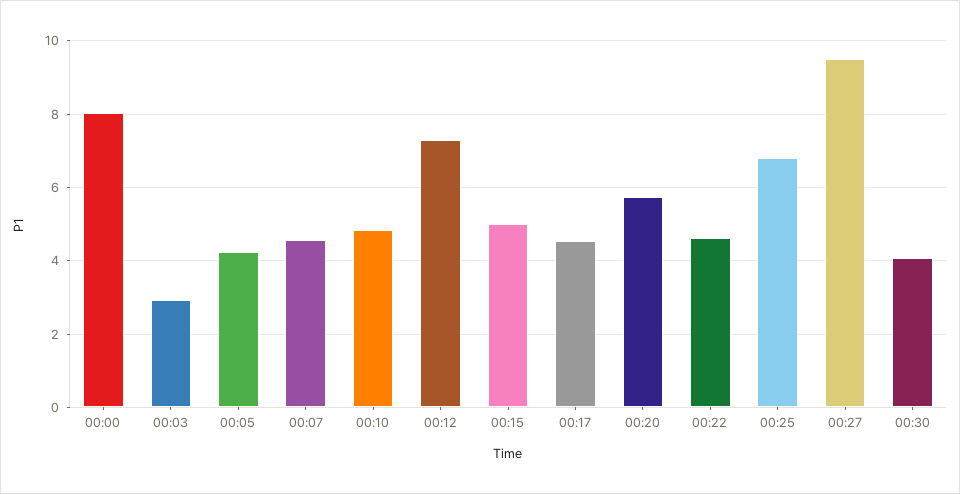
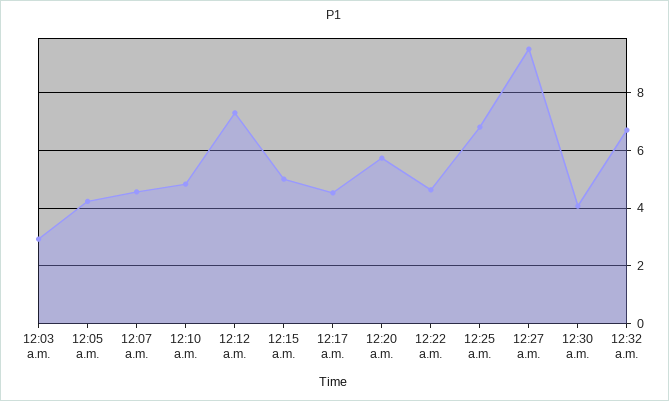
00:00: 8 -> none
12:32 a.m.: none -> 6.75

